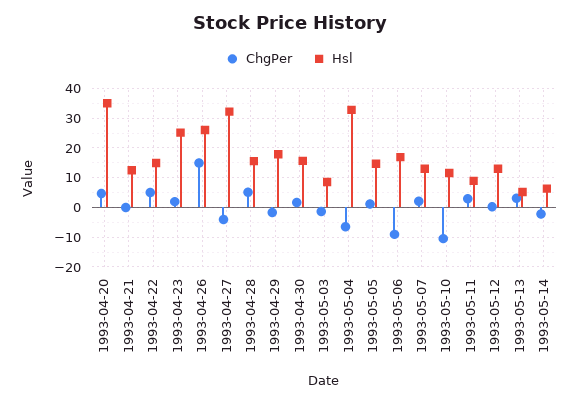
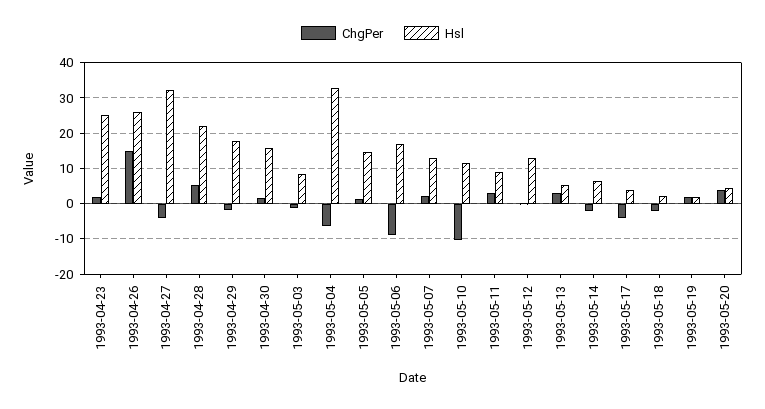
ChgPer, 1993-04-20: 5 -> none
Hsl, 1993-04-20: 35 -> none
ChgPer, 1993-04-21: 0 -> none
Hsl, 1993-04-21: 12.5 -> none
ChgPer, 1993-04-22: 5 -> none
Hsl, 1993-04-22: 15 -> none
Hsl, 1993-04-28: 15 -> 22
ChgPer, 1993-05-17: none -> -4
Hsl, 1993-05-17: none -> 4
ChgPer, 1993-05-18: none -> -2
Hsl, 1993-05-18: none -> 2
ChgPer, 1993-05-19: none -> 2
Hsl, 1993-05-19: none -> 2
ChgPer, 1993-05-20: none -> 4
Hsl, 1993-05-20: none -> 4

